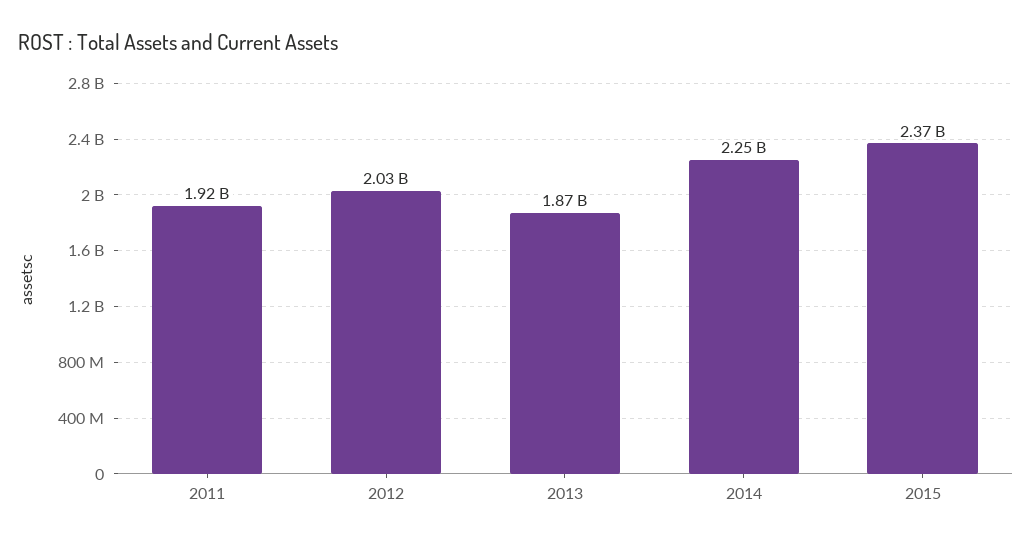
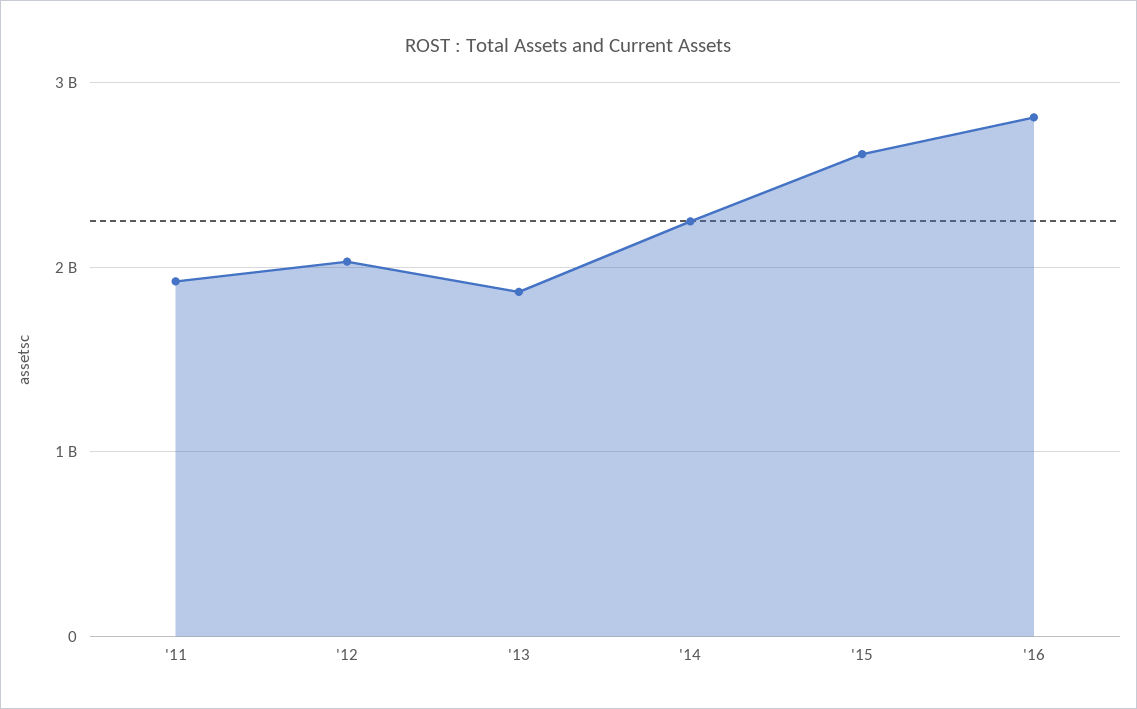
2015: 2370000000 -> 2600000000
'16: none -> 2800000000

